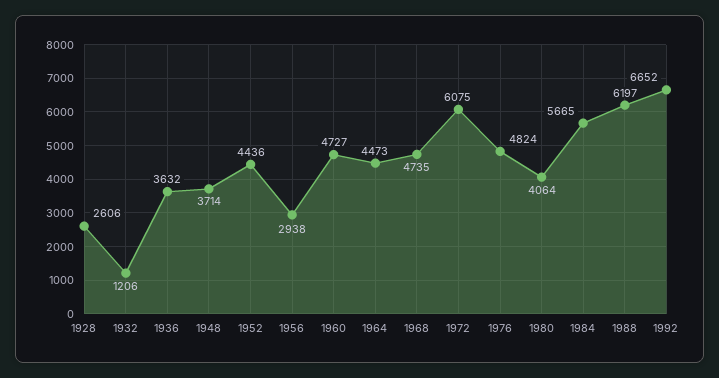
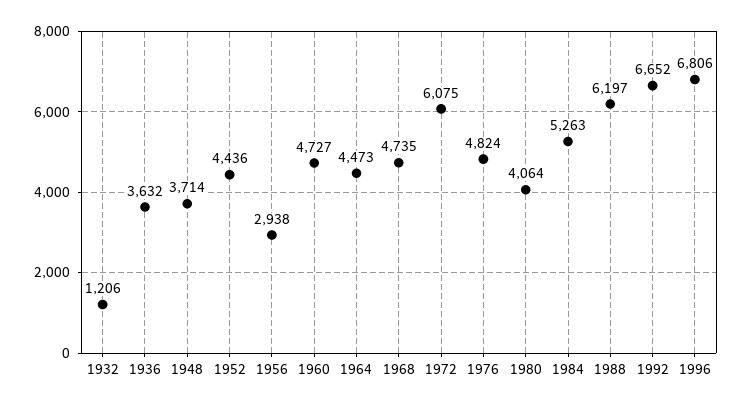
1928: 2606 -> none
1984: 5665 -> 5263
1996: none -> 6806

